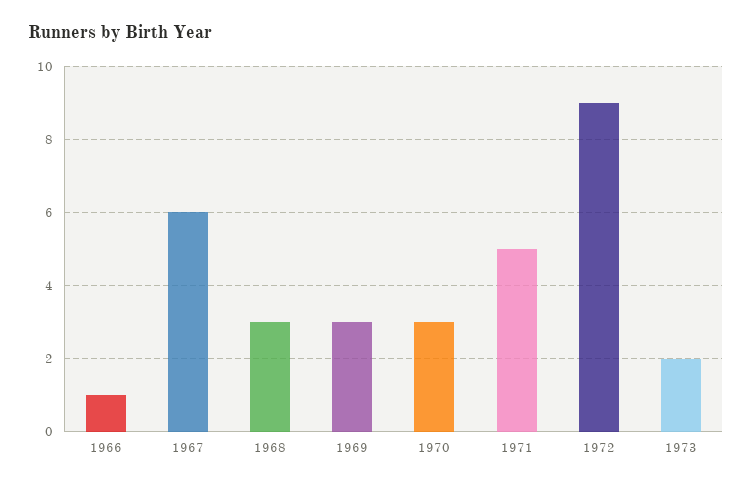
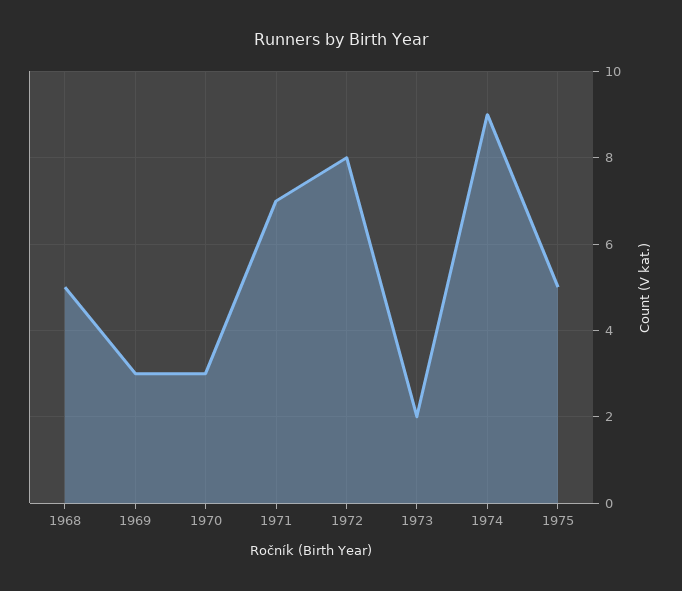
1966: 1 -> none
1967: 6 -> none
1968: 3 -> 5
1971: 5 -> 7
1972: 9 -> 8
1974: none -> 9
1975: none -> 5

